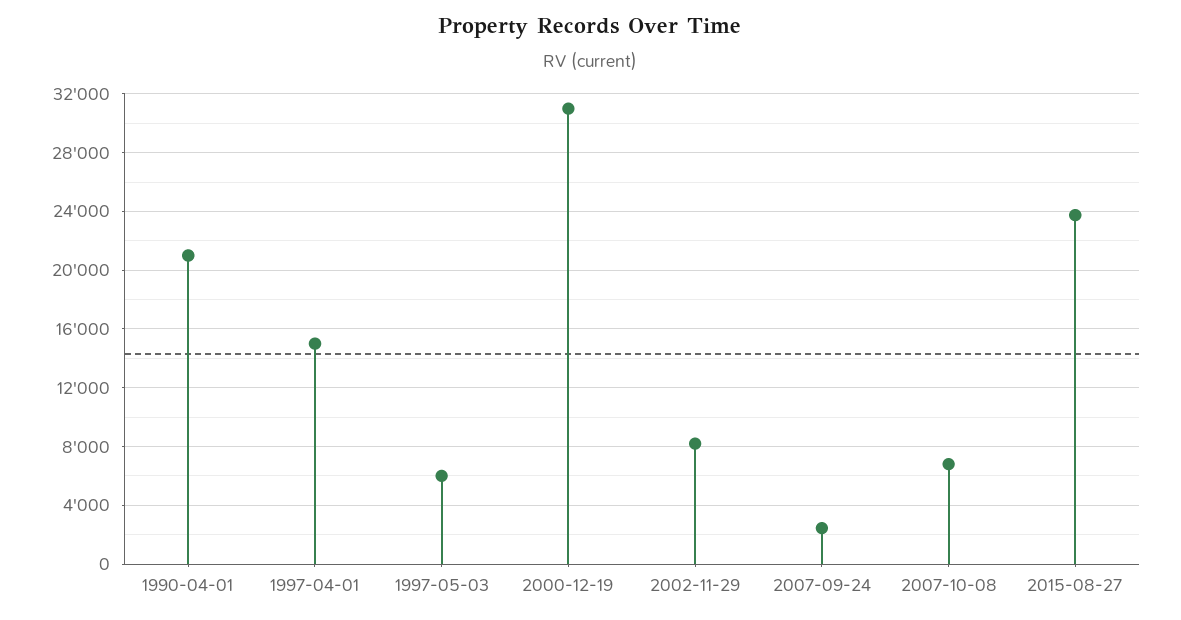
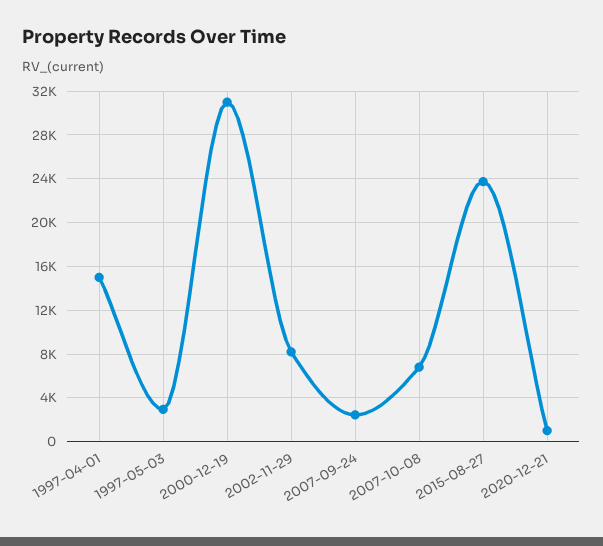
1990-04-01: 21000 -> none
1997-05-03: 6000 -> 3000
2020-12-21: none -> 1000

